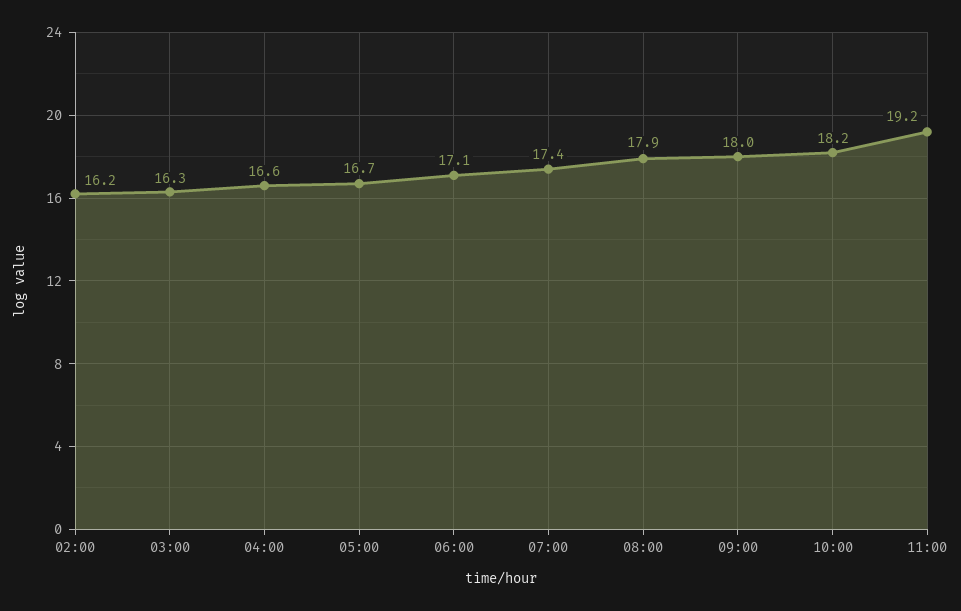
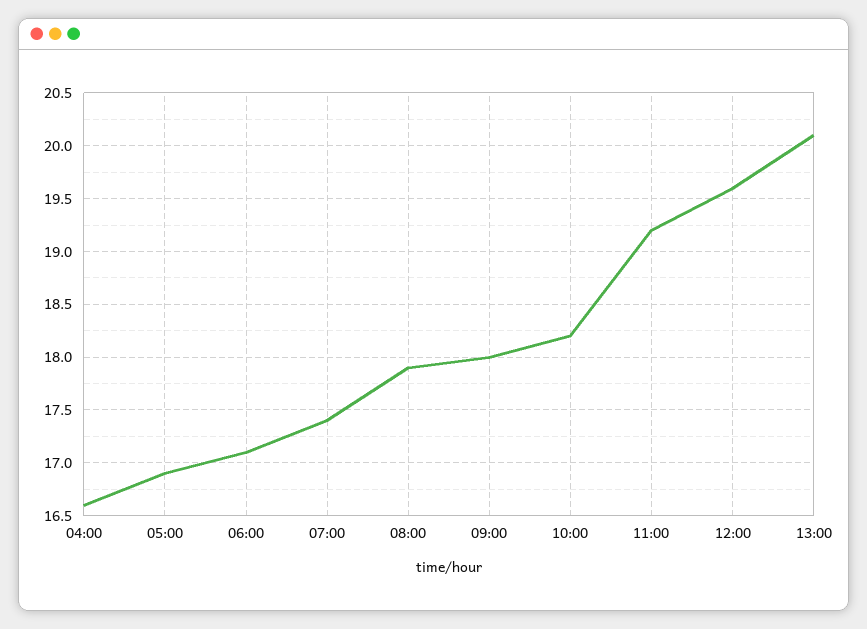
02:00: 16.2 -> none
03:00: 16.3 -> none
05:00: 16.7 -> 16.9
12:00: none -> 19.6
13:00: none -> 20.1

